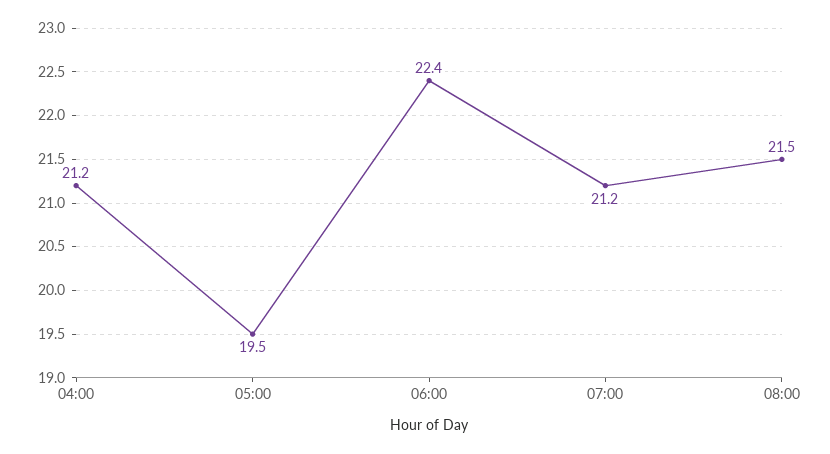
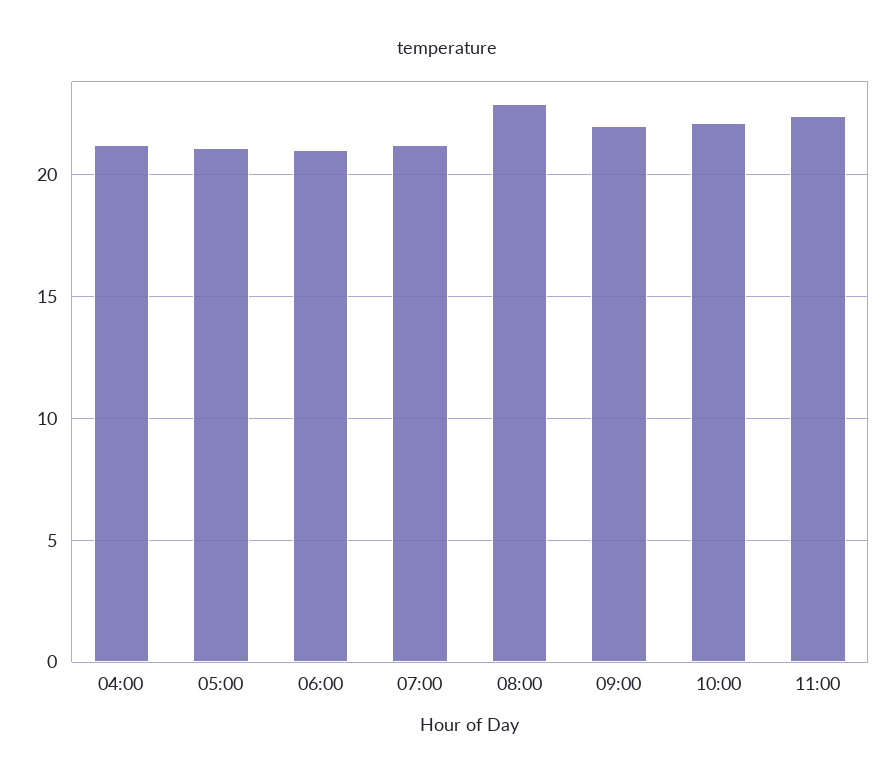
05:00: 19.5 -> 21
06:00: 22.4 -> 21
08:00: 21.5 -> 23
09:00: none -> 22
10:00: none -> 22
11:00: none -> 22.5

